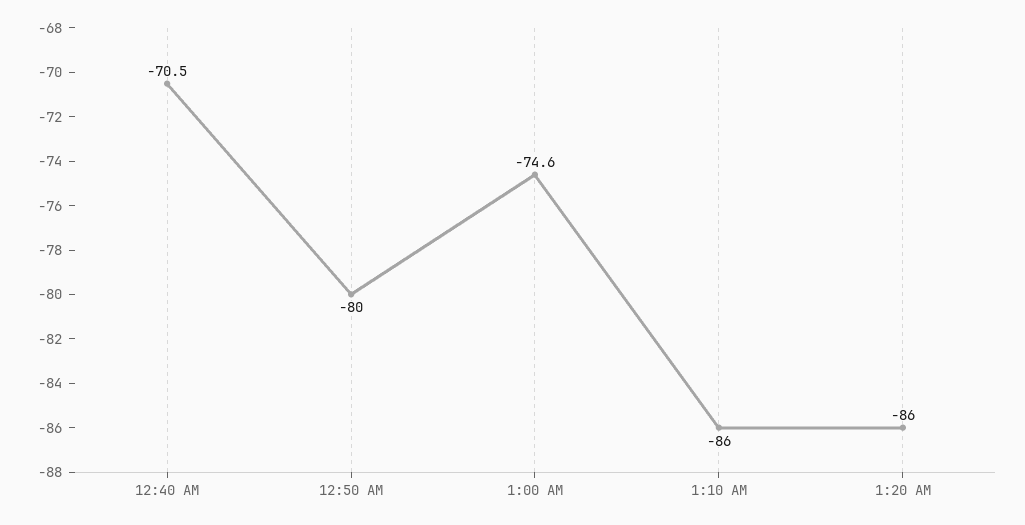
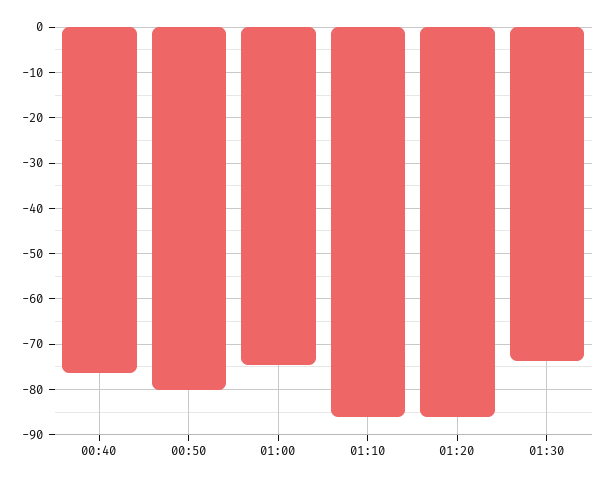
12:40 AM: -70.5 -> -76
01:30: none -> -74

